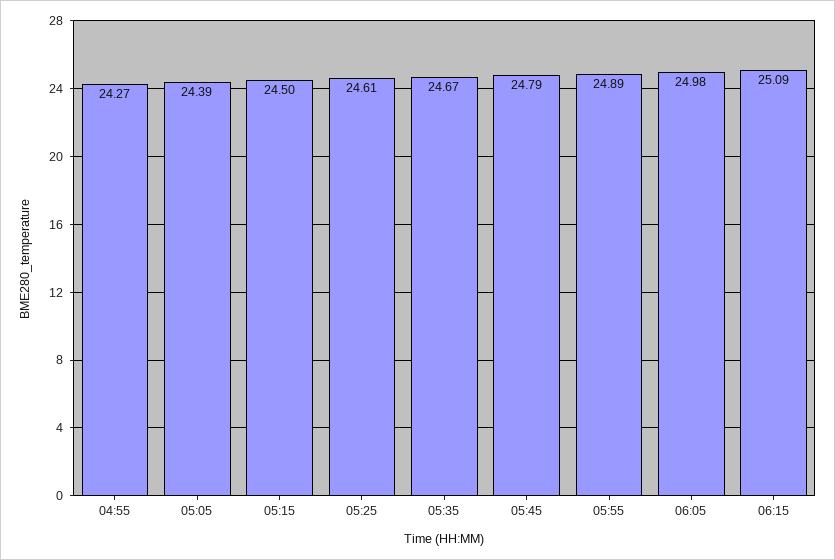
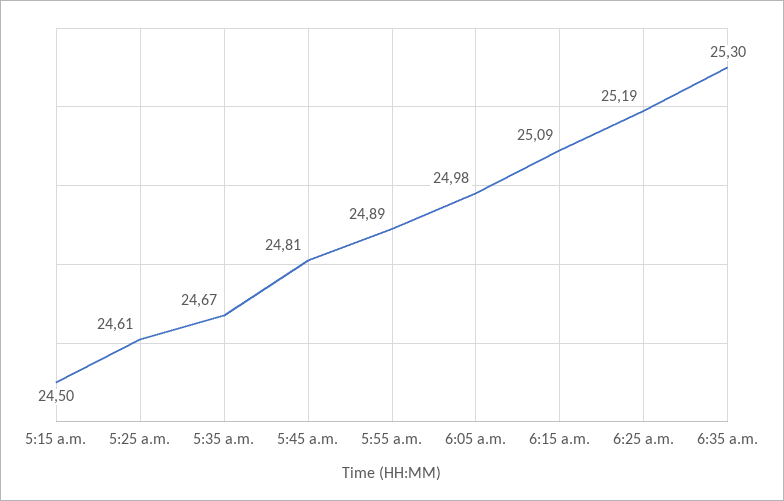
04:55: 24.27 -> none
05:05: 24.39 -> none
05:45: 24.79 -> 24.81
6:25 a.m.: none -> 25.19
6:35 a.m.: none -> 25.3

